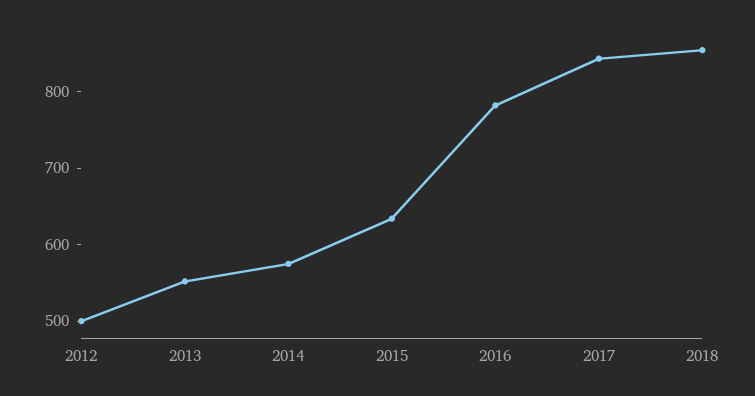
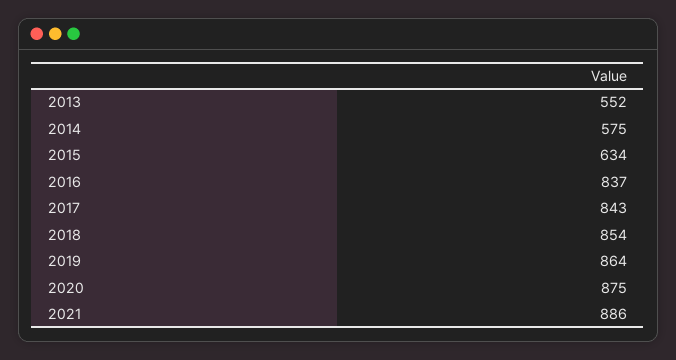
2012: 500 -> none
2016: 780 -> 837
2019: none -> 864
2020: none -> 875
2021: none -> 886

